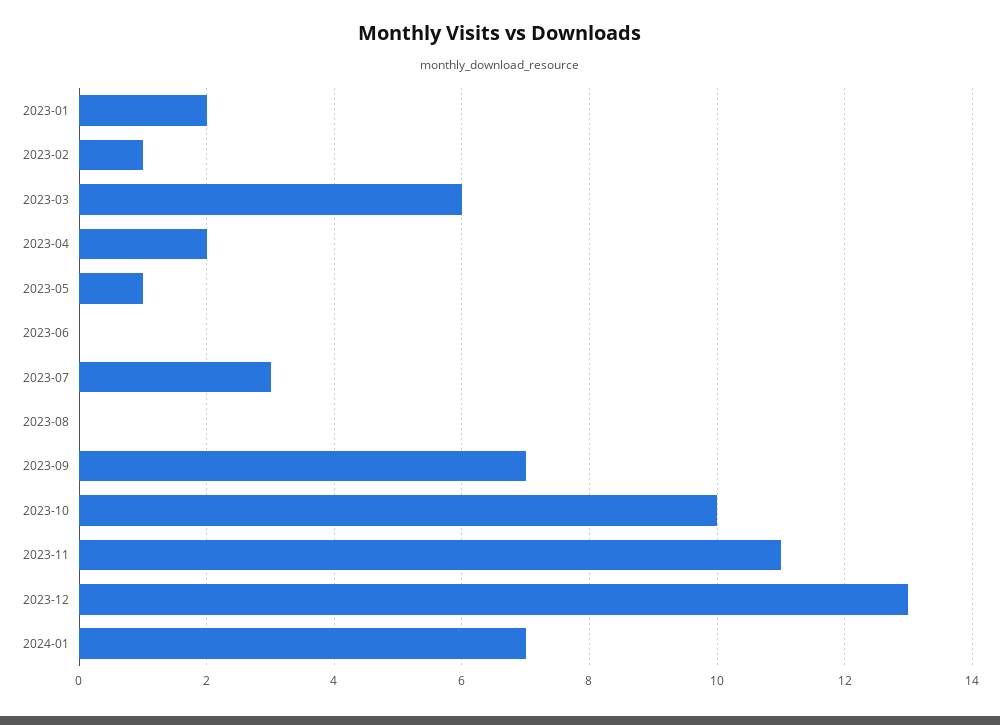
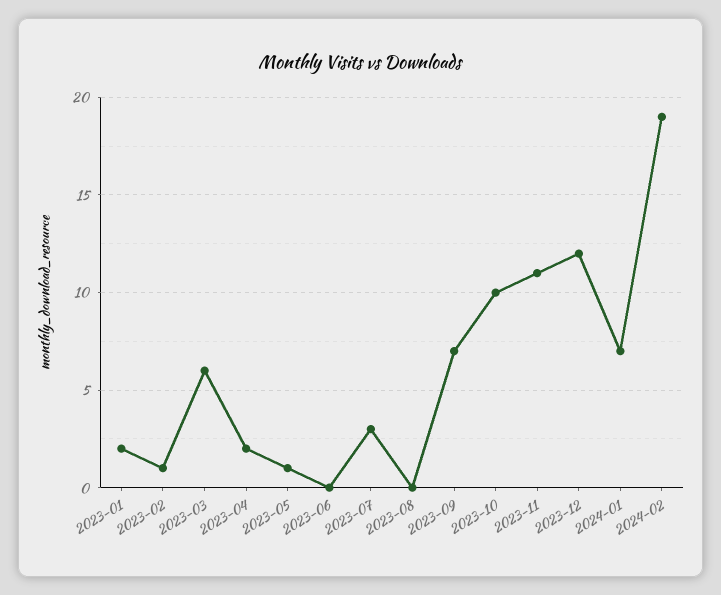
2023-12: 13 -> 12
2024-02: none -> 19

